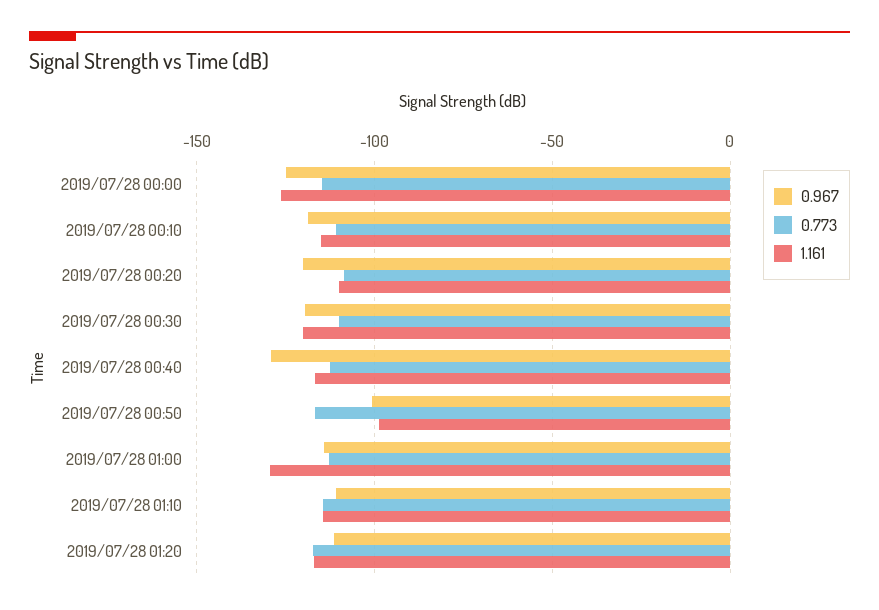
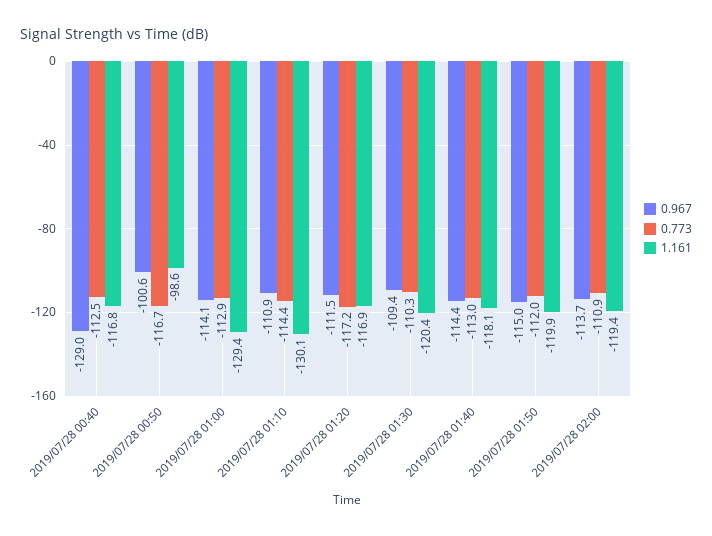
0.967, 2019/07/28 00:00: -125 -> none
0.773, 2019/07/28 00:00: -115 -> none
1.161, 2019/07/28 00:00: -125 -> none
0.967, 2019/07/28 00:10: -120 -> none
0.773, 2019/07/28 00:10: -110 -> none
1.161, 2019/07/28 00:10: -115 -> none
0.967, 2019/07/28 00:20: -120 -> none
0.773, 2019/07/28 00:20: -110 -> none
1.161, 2019/07/28 00:20: -110 -> none
0.967, 2019/07/28 00:30: -120 -> none
0.773, 2019/07/28 00:30: -110 -> none
1.161, 2019/07/28 00:30: -120 -> none
1.161, 2019/07/28 01:10: -115 -> -130.1
0.967, 2019/07/28 01:30: none -> -109.4
0.773, 2019/07/28 01:30: none -> -110.3
1.161, 2019/07/28 01:30: none -> -120.4
0.967, 2019/07/28 01:40: none -> -114.4
0.773, 2019/07/28 01:40: none -> -113
1.161, 2019/07/28 01:40: none -> -118.1
0.967, 2019/07/28 01:50: none -> -115
0.773, 2019/07/28 01:50: none -> -112
1.161, 2019/07/28 01:50: none -> -119.9
0.967, 2019/07/28 02:00: none -> -113.7
0.773, 2019/07/28 02:00: none -> -110.9
1.161, 2019/07/28 02:00: none -> -119.4

